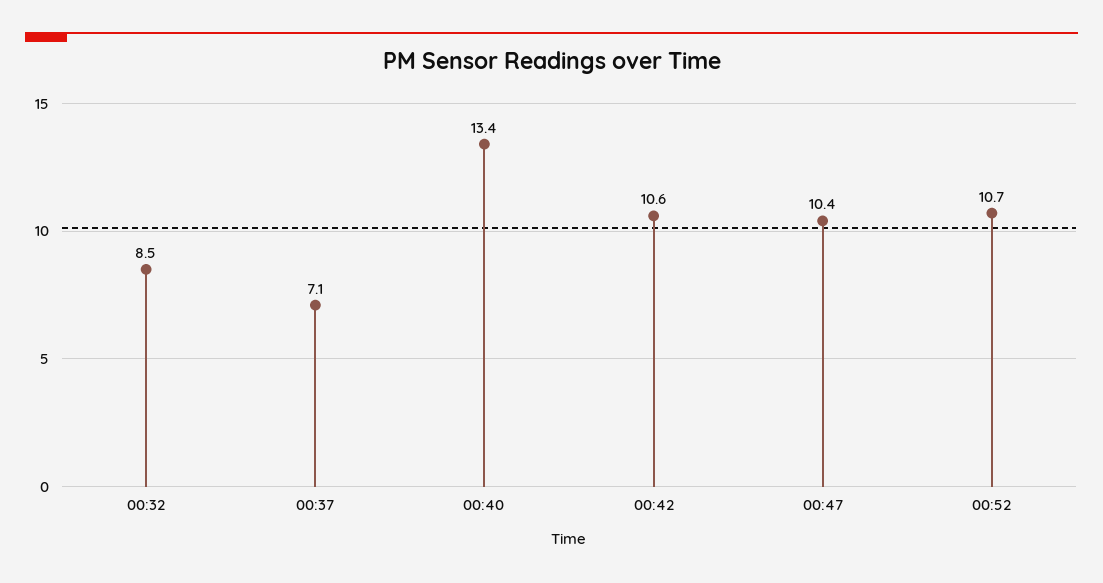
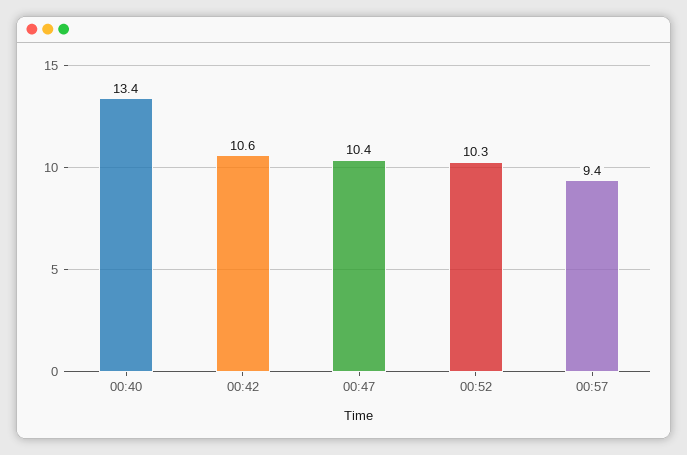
00:32: 8.5 -> none
00:37: 7.1 -> none
00:52: 10.7 -> 10.3
00:57: none -> 9.4

